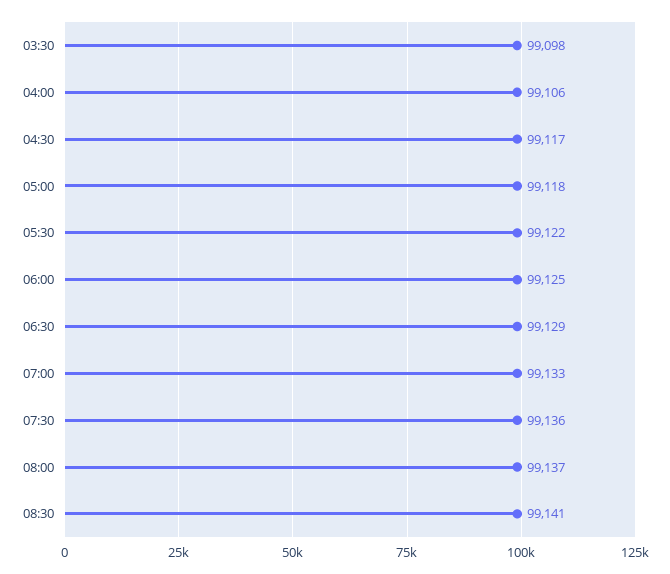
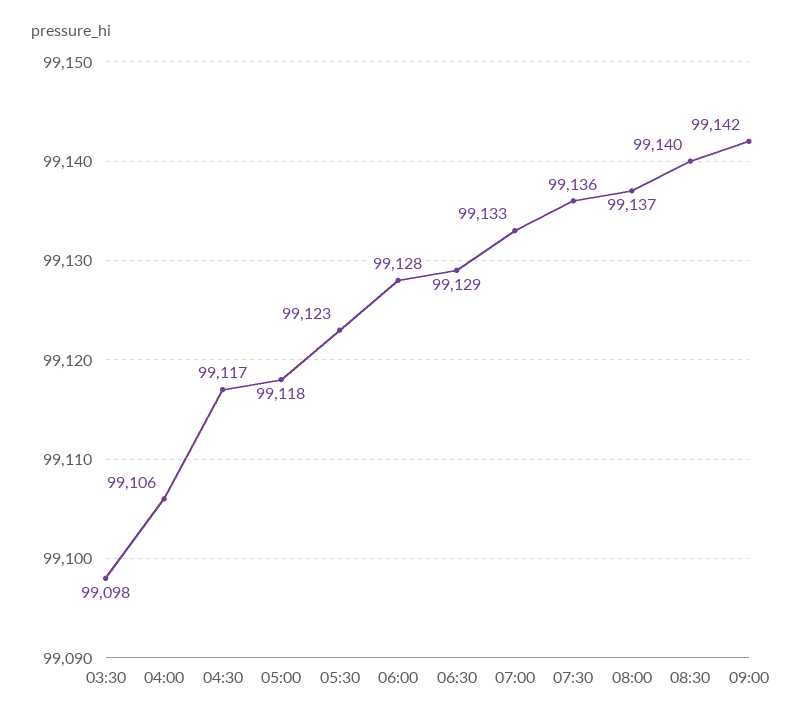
05:30: 99122 -> 99123
06:00: 99125 -> 99128
08:30: 99141 -> 99140
09:00: none -> 99142

